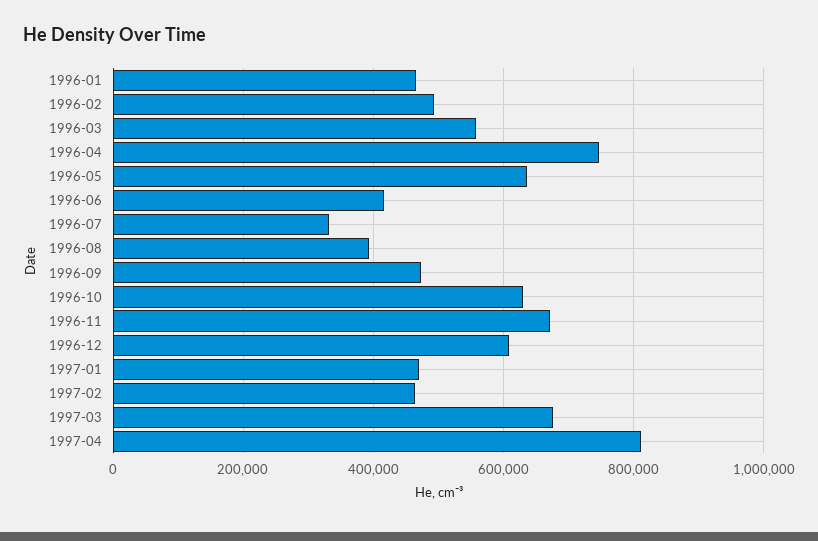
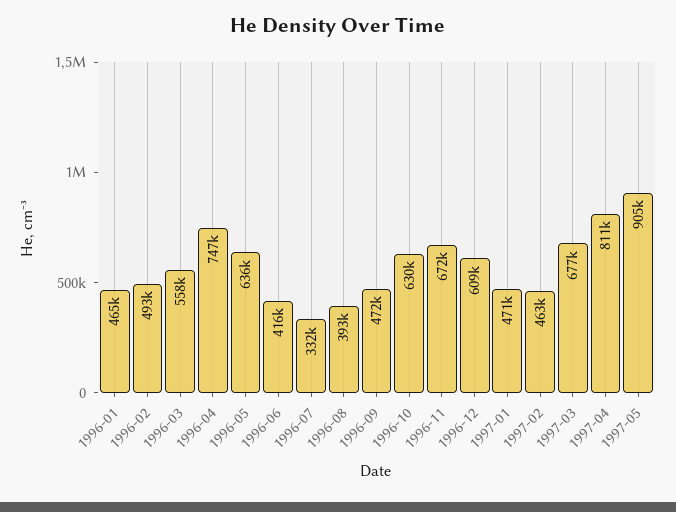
1997-05: none -> 905000

